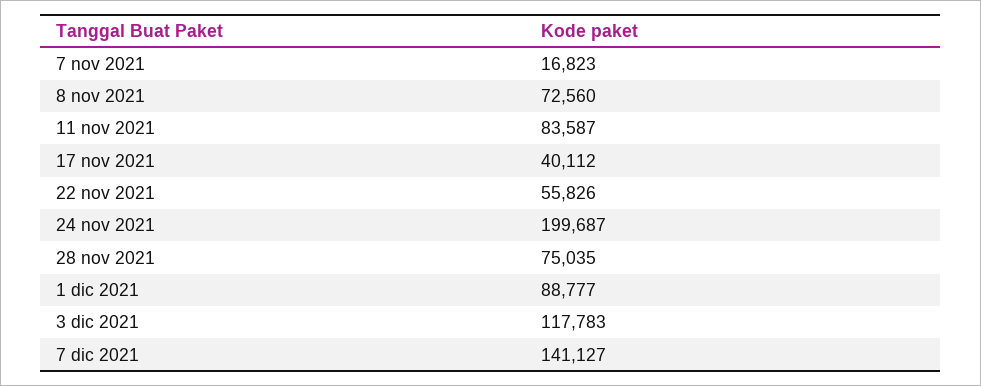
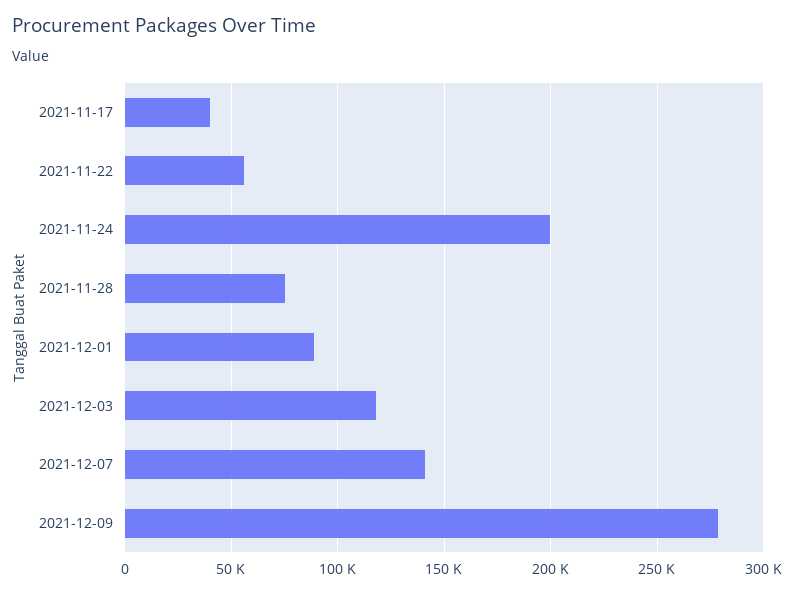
7 nov 2021: 16823 -> none
8 nov 2021: 72560 -> none
11 nov 2021: 83587 -> none
2021-12-09: none -> 280000

